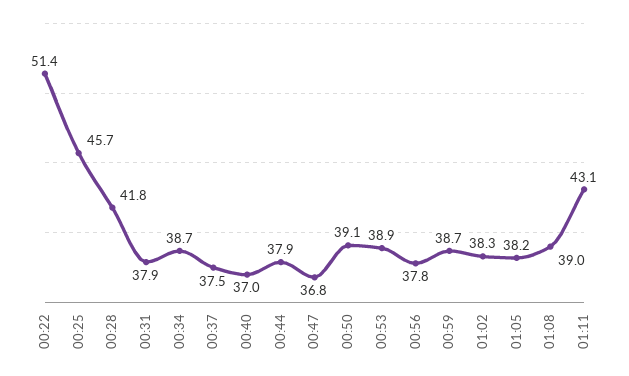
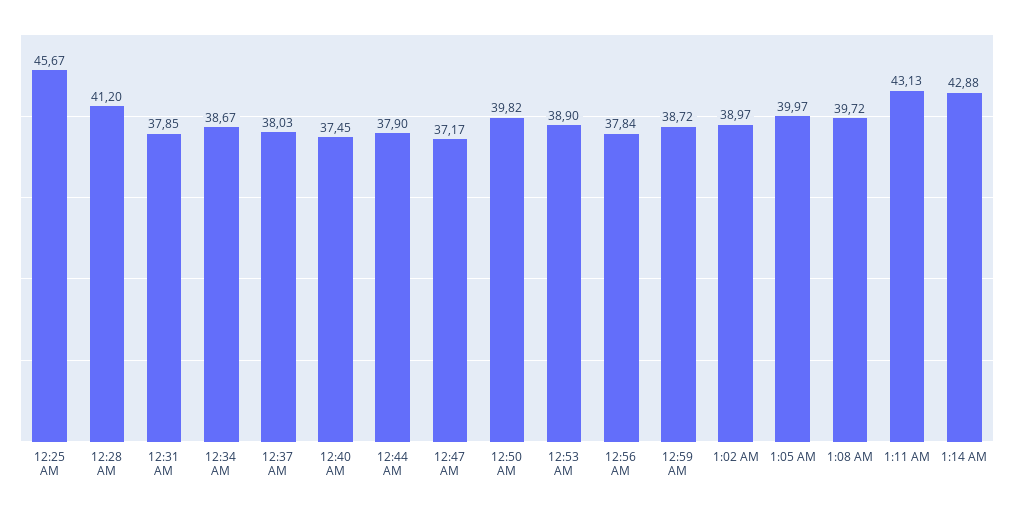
00:22: 51.4 -> none
00:28: 41.8 -> 41.2
00:37: 37.5 -> 38.03
00:40: 37 -> 37.45
00:47: 36.8 -> 37.17
00:50: 39.1 -> 39.82
01:02: 38.3 -> 38.97
01:05: 38.2 -> 39.97
01:08: 39 -> 39.72
1:14 AM: none -> 42.88

